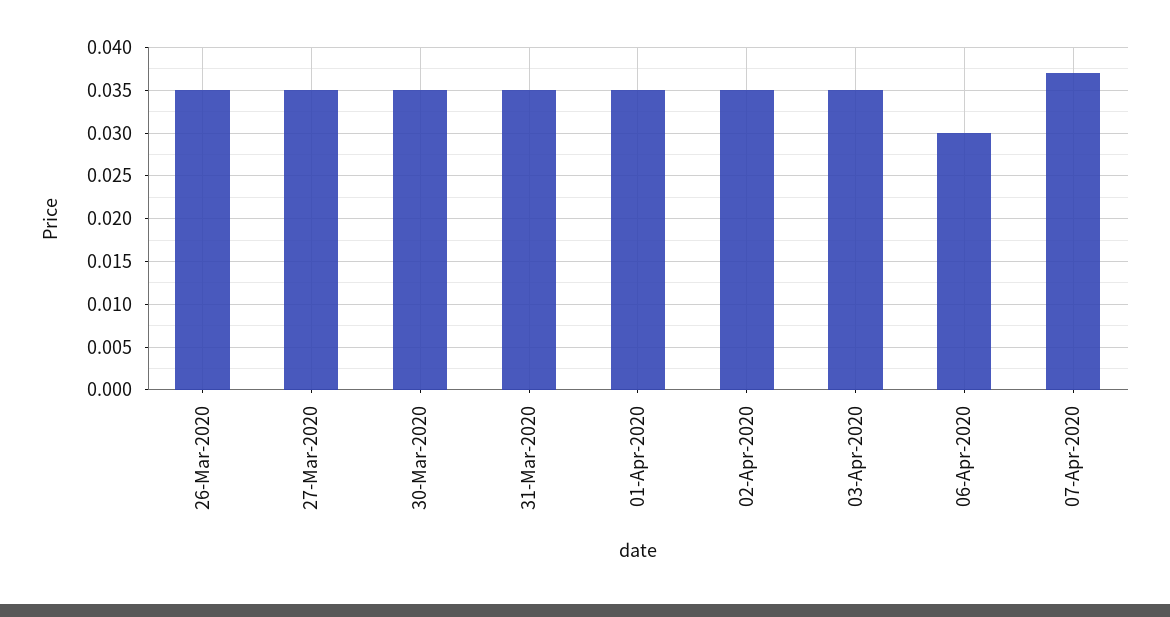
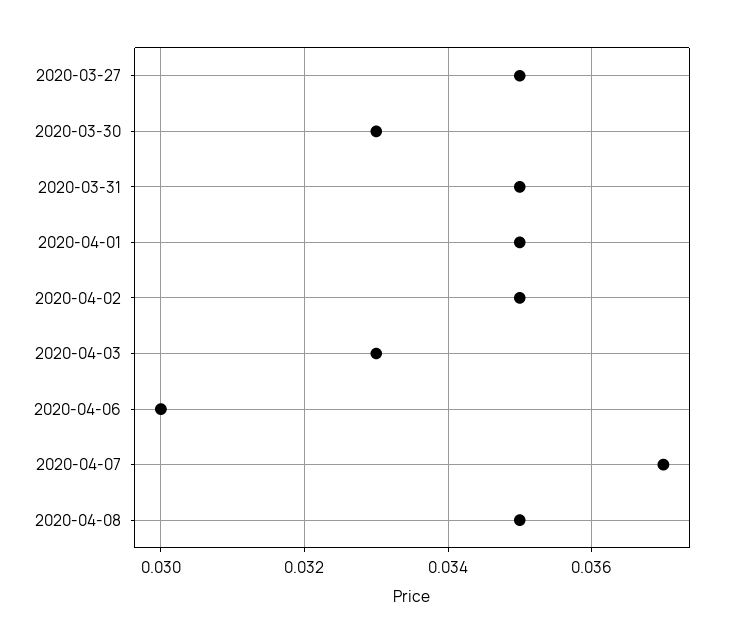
26-Mar-2020: 0.035 -> none
30-Mar-2020: 0.035 -> 0.033
03-Apr-2020: 0.035 -> 0.033
2020-04-08: none -> 0.035

